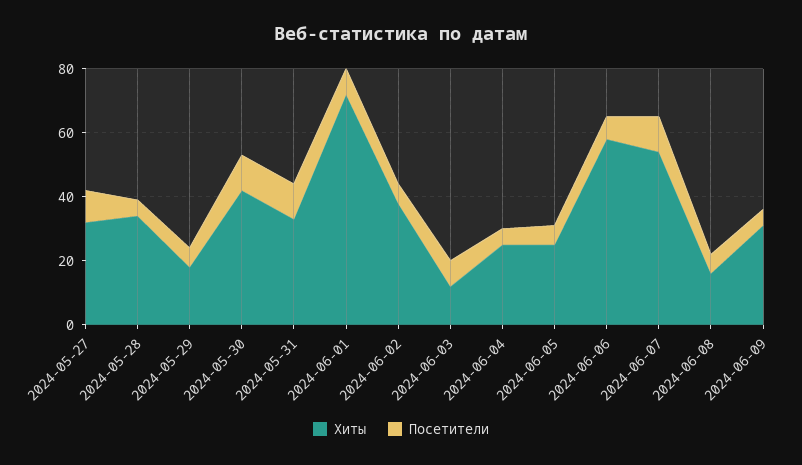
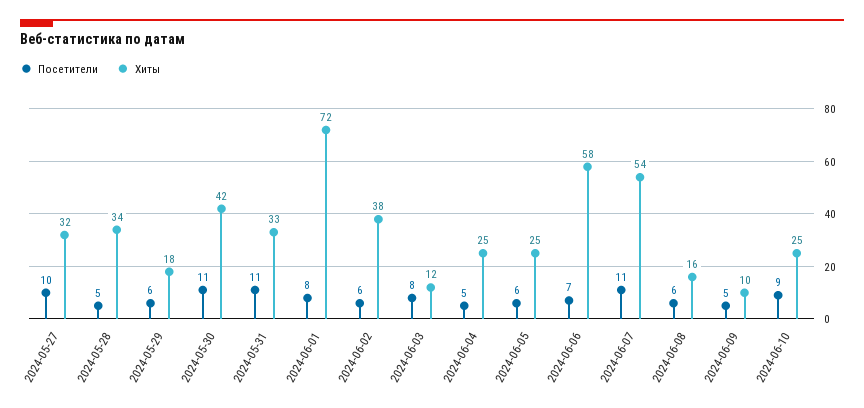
Хиты, 2024-06-09: 30 -> 10
Посетители, 2024-06-10: none -> 9
Хиты, 2024-06-10: none -> 25

